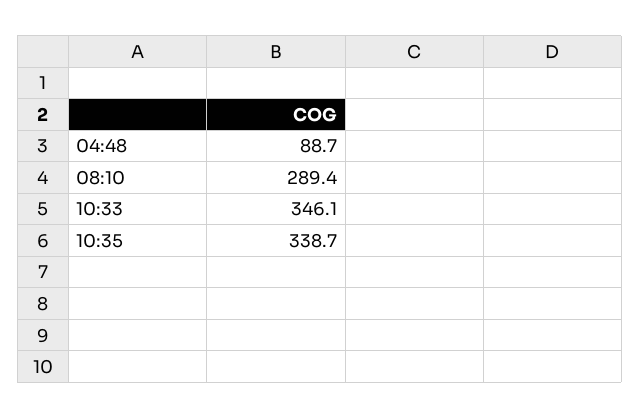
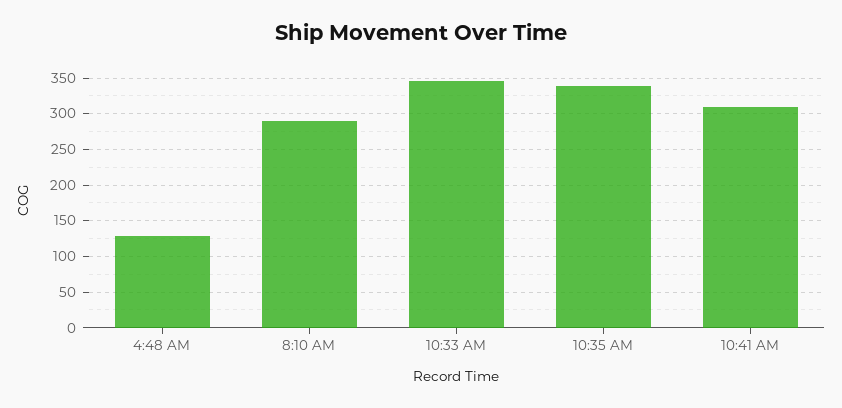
04:48: 88.7 -> 130
10:41 AM: none -> 310

